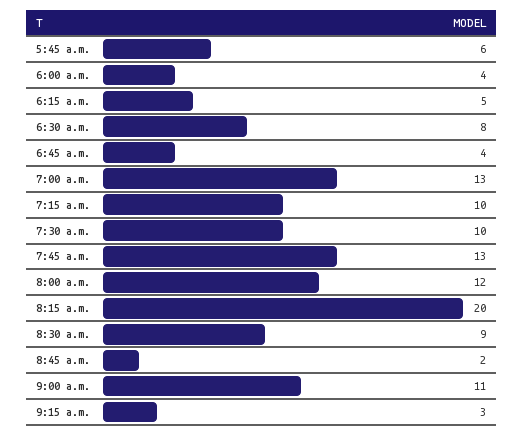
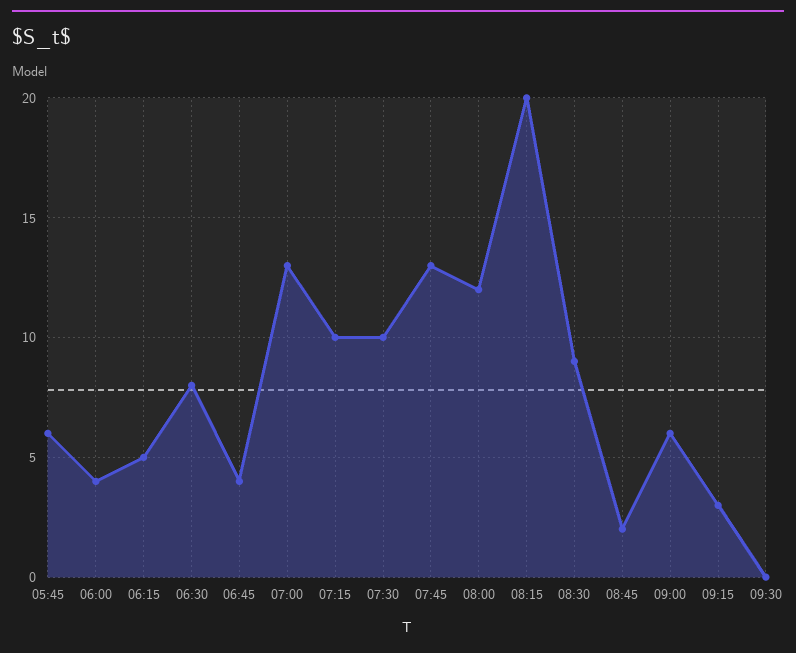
9:00 a.m.: 11 -> 6
09:30: none -> 0

